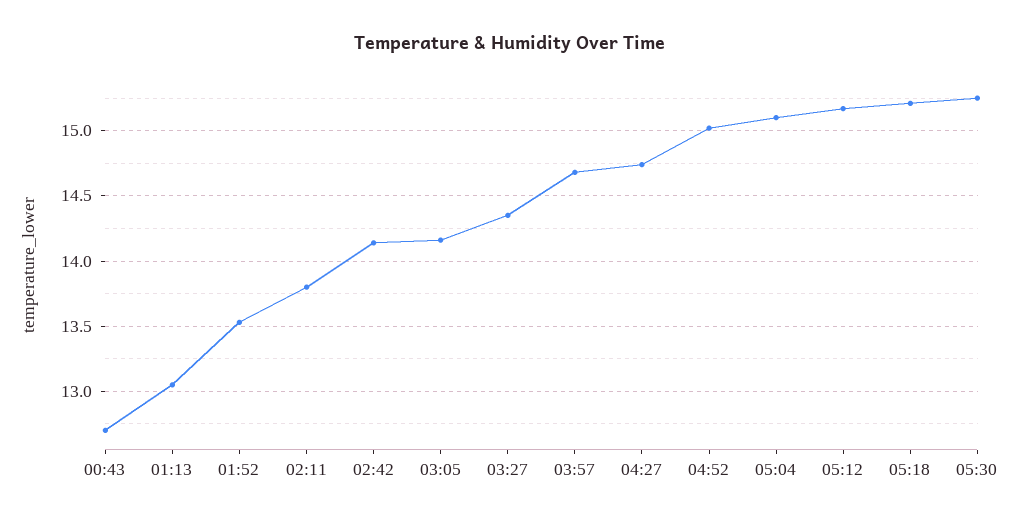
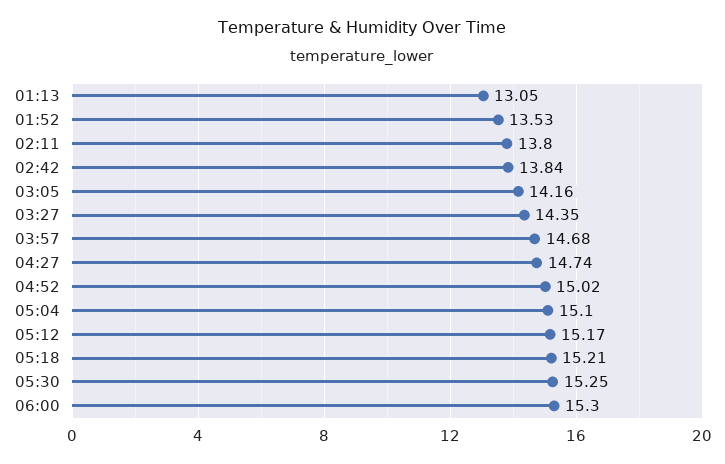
00:43: 12.7 -> none
02:42: 14.15 -> 13.84
06:00: none -> 15.3

